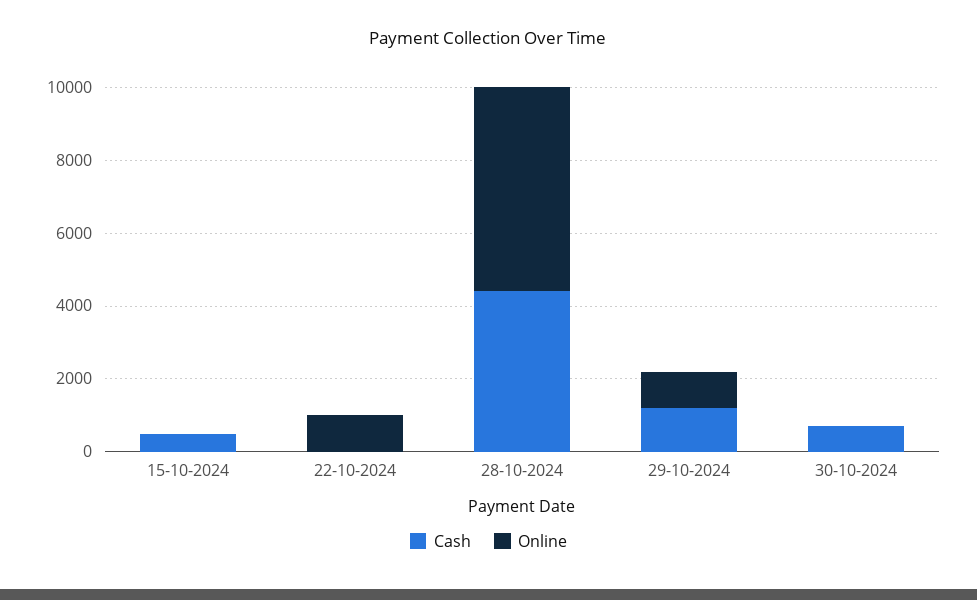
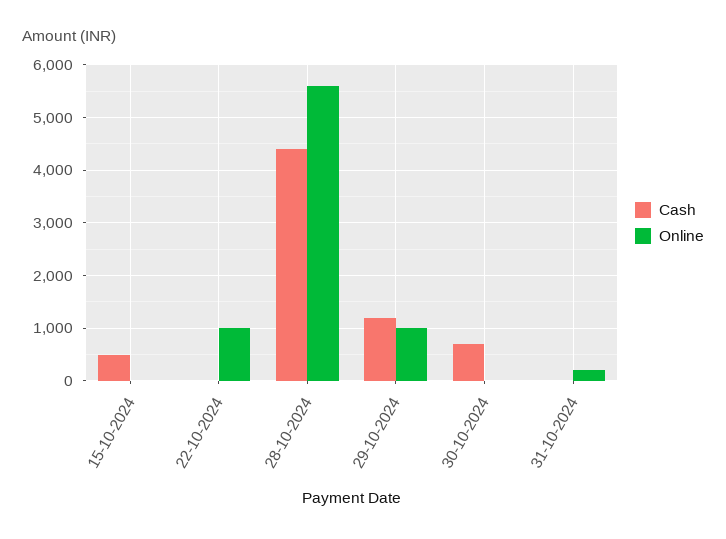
Cash, 31-10-2024: none -> 0
Online, 31-10-2024: none -> 200

